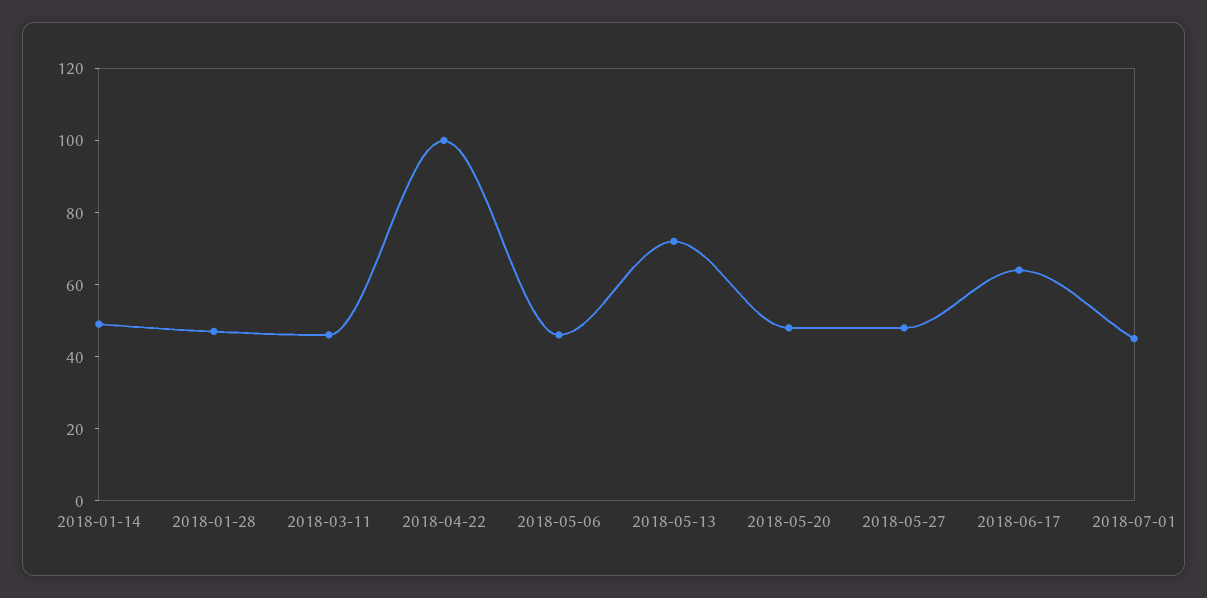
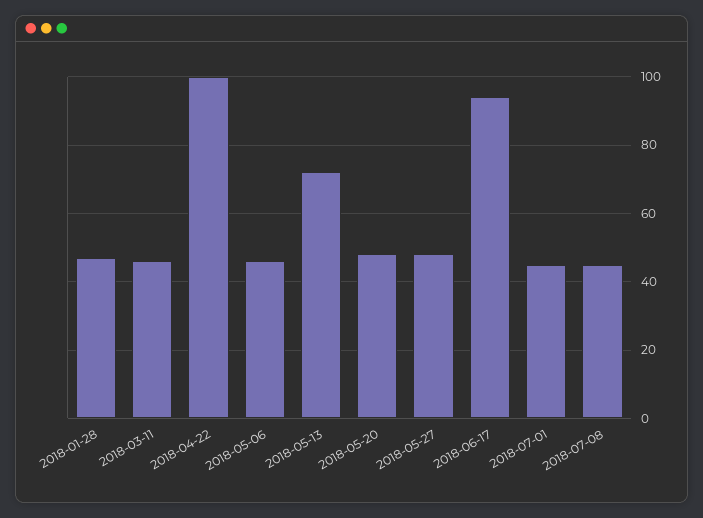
2018-01-14: 50 -> none
2018-06-17: 65 -> 95
2018-07-08: none -> 45

